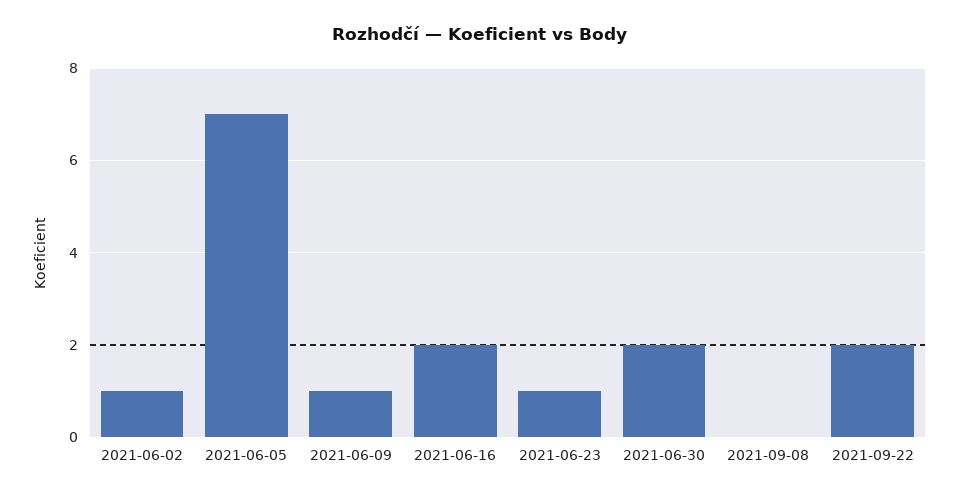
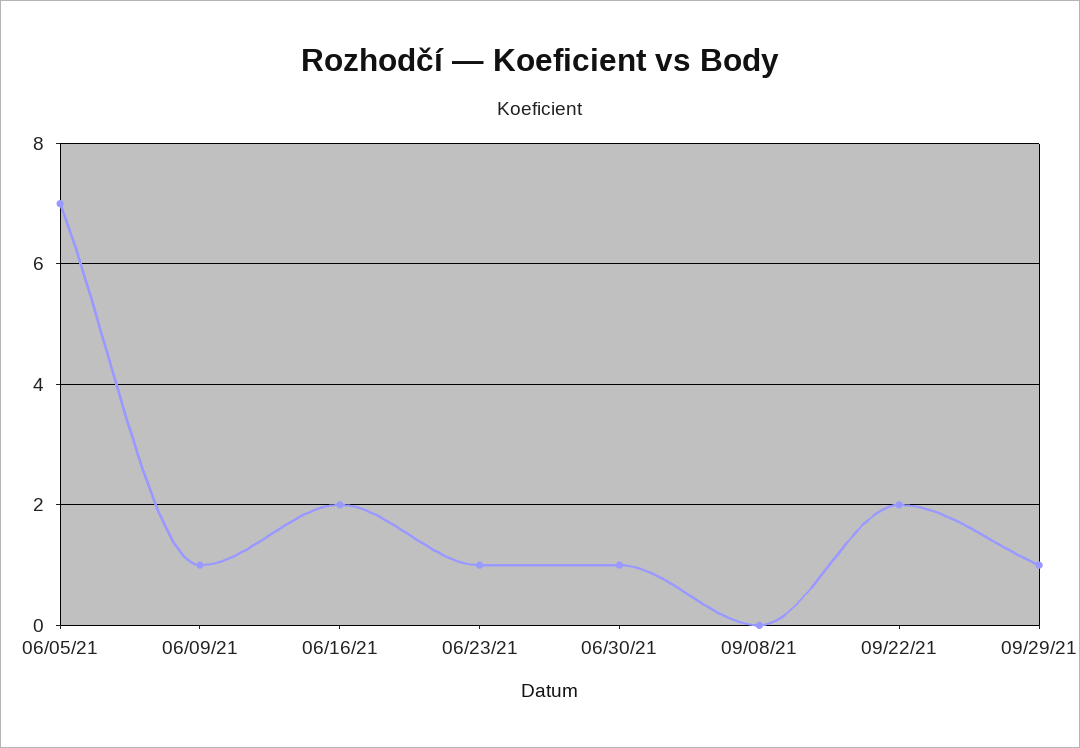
2021-06-02: 1 -> none
2021-06-30: 2 -> 1
09/29/21: none -> 1

